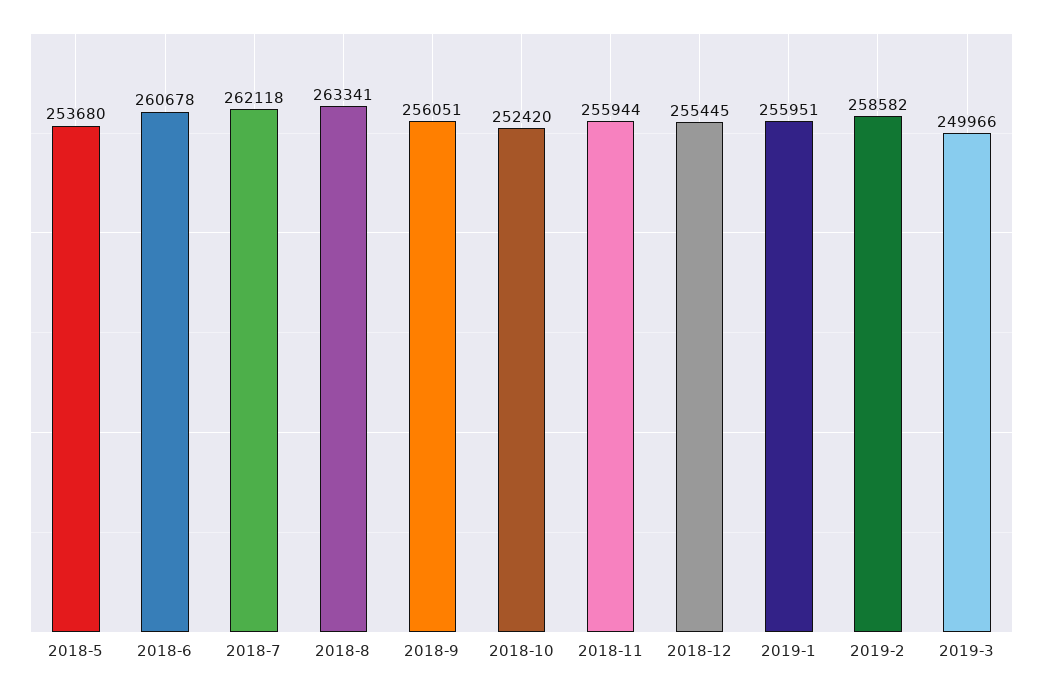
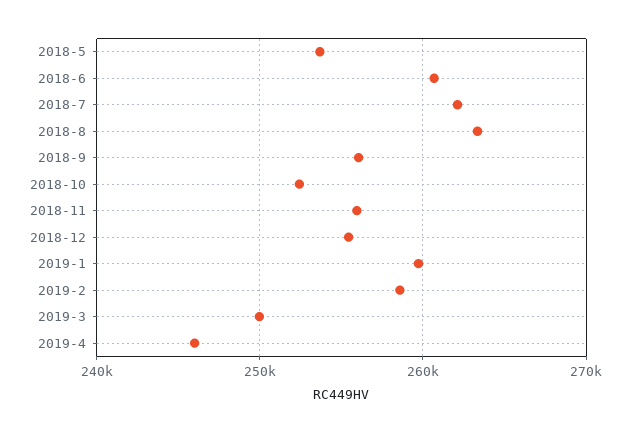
2019-1: 255951 -> 260000
2019-4: none -> 246000

